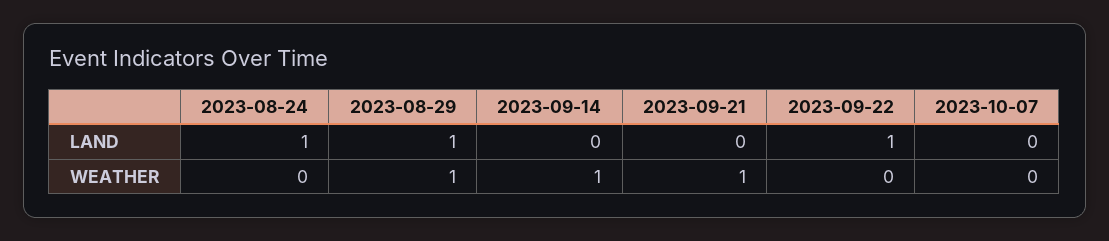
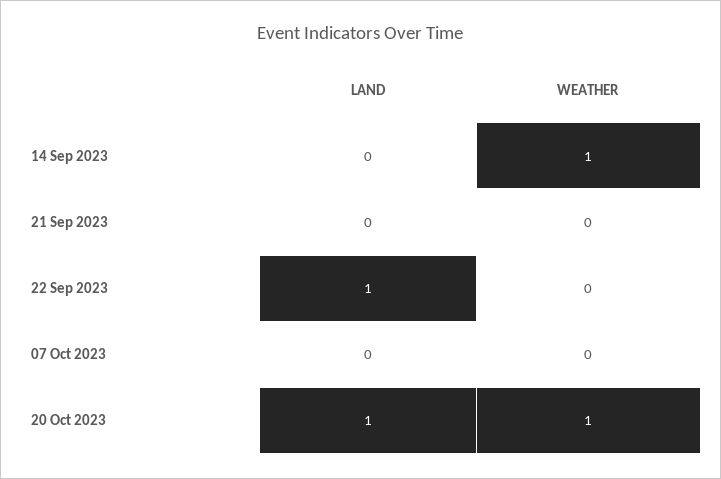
2023-08-24, LAND: 1 -> none
2023-08-29, LAND: 1 -> none
2023-08-24, WEATHER: 0 -> none
2023-08-29, WEATHER: 1 -> none
2023-09-21, WEATHER: 1 -> 0
20 Oct 2023, LAND: none -> 1
20 Oct 2023, WEATHER: none -> 1

